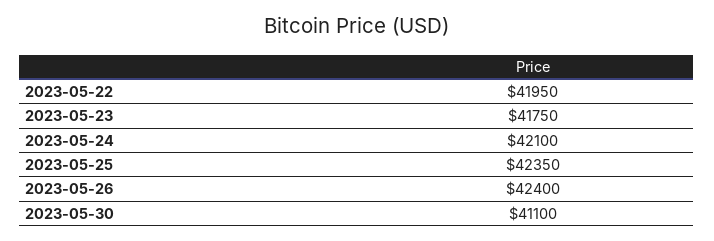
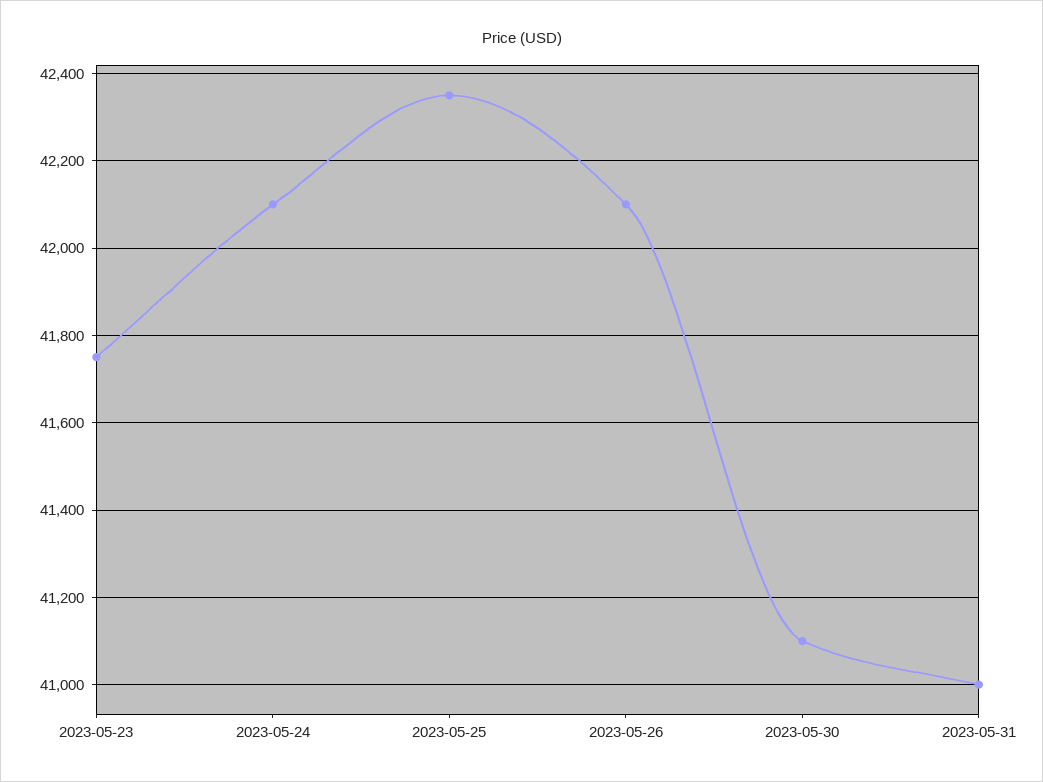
2023-05-22: 41950 -> none
2023-05-26: 42400 -> 42100
2023-05-31: none -> 41000

